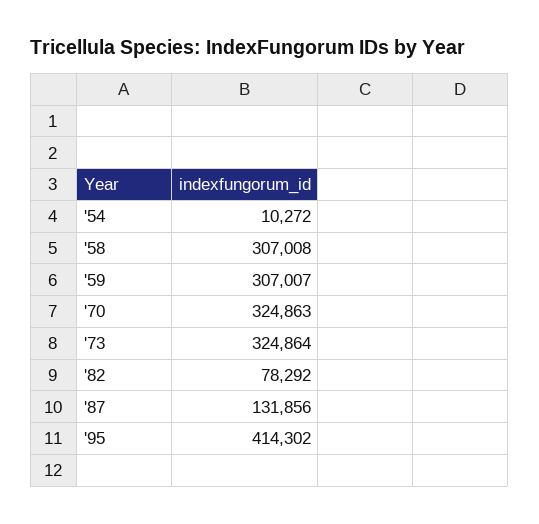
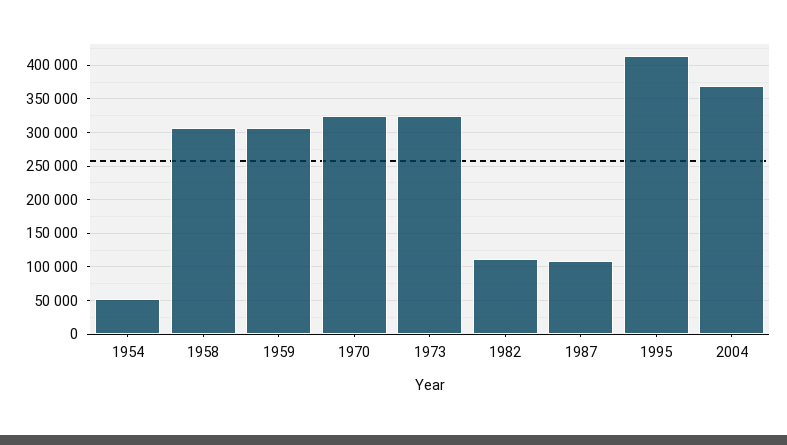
'54: 10272 -> 50000
'82: 78292 -> 110000
'87: 131856 -> 110000
2004: none -> 370000

